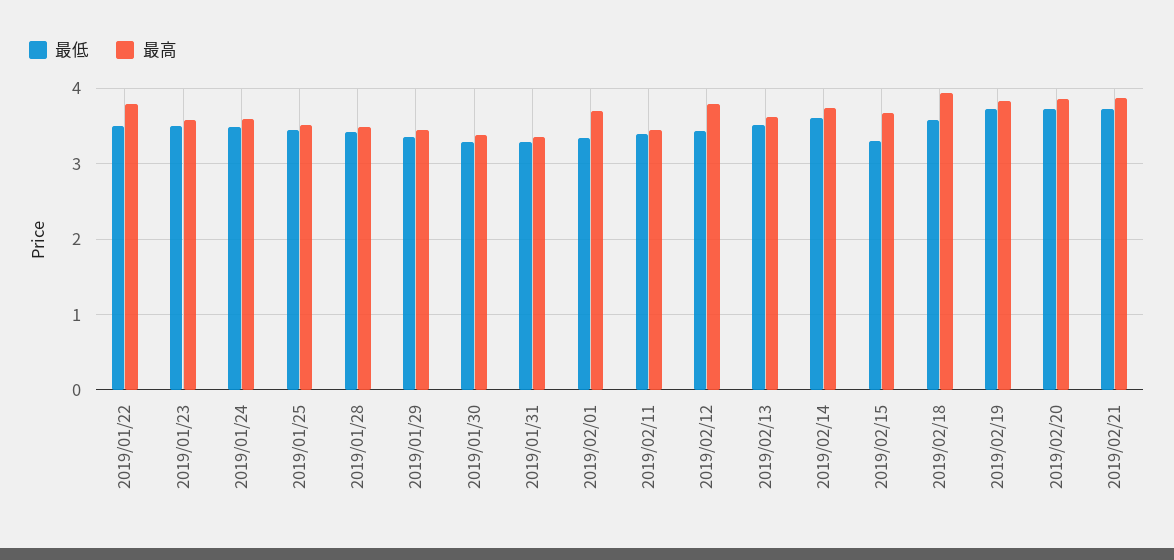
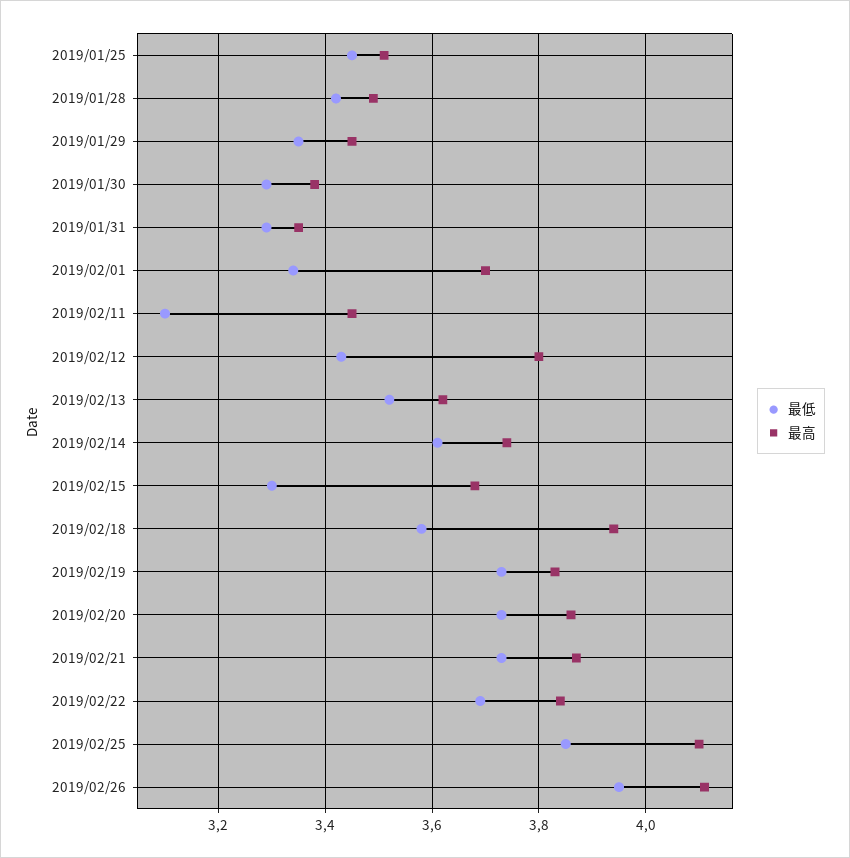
最低, 2019/01/22: 3.5 -> none
最高, 2019/01/22: 3.8 -> none
最低, 2019/01/23: 3.5 -> none
最高, 2019/01/23: 3.6 -> none
最低, 2019/01/24: 3.5 -> none
最高, 2019/01/24: 3.6 -> none
最低, 2019/02/11: 3.4 -> 3.1
最低, 2019/02/22: none -> 3.7
最高, 2019/02/22: none -> 3.85
最低, 2019/02/25: none -> 3.85
最高, 2019/02/25: none -> 4.1
最低, 2019/02/26: none -> 3.95
最高, 2019/02/26: none -> 4.1

